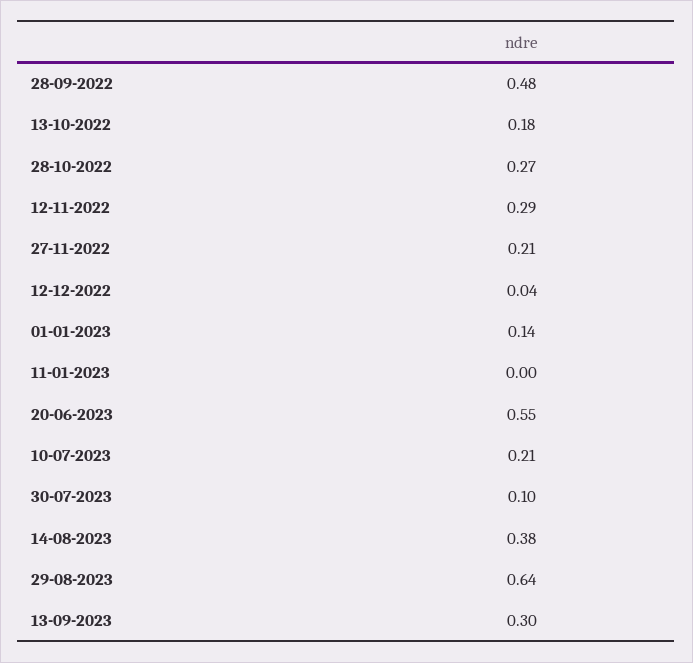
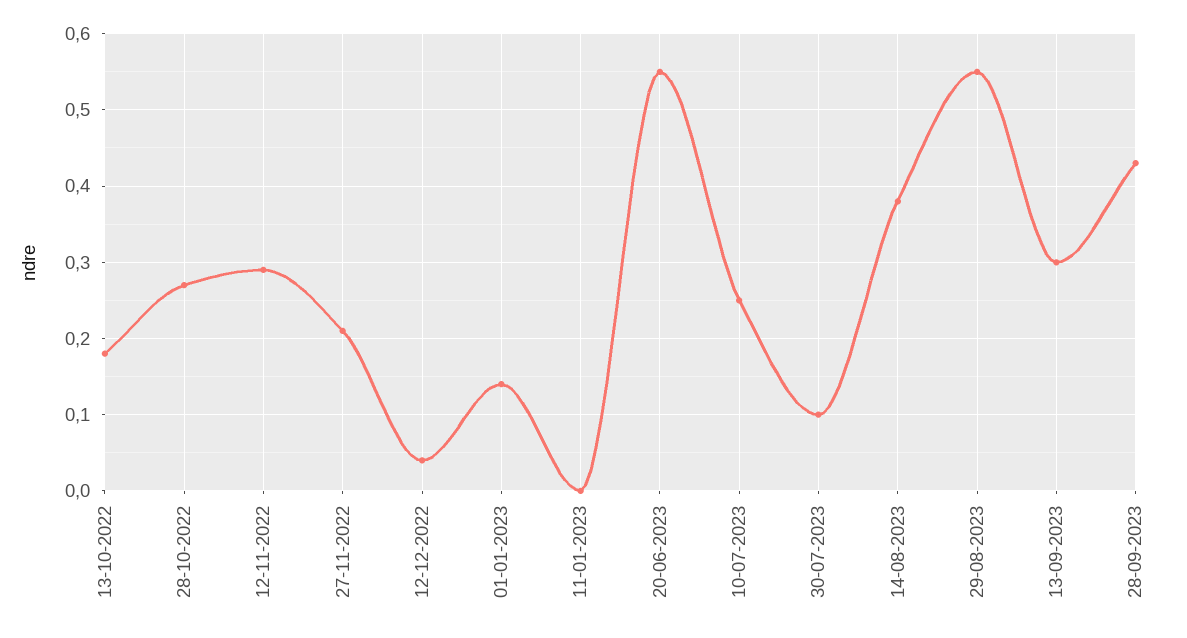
28-09-2022: 0.48 -> none
10-07-2023: 0.21 -> 0.25
29-08-2023: 0.64 -> 0.55
28-09-2023: none -> 0.43

